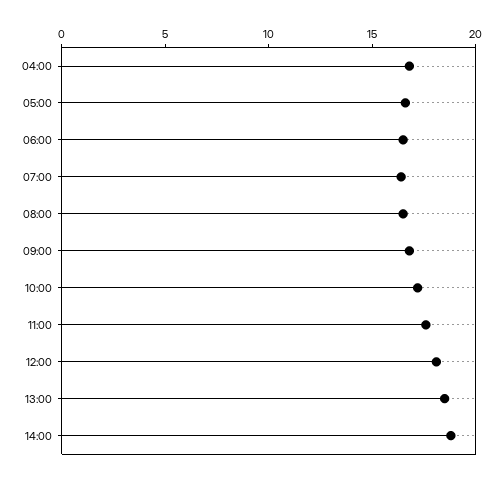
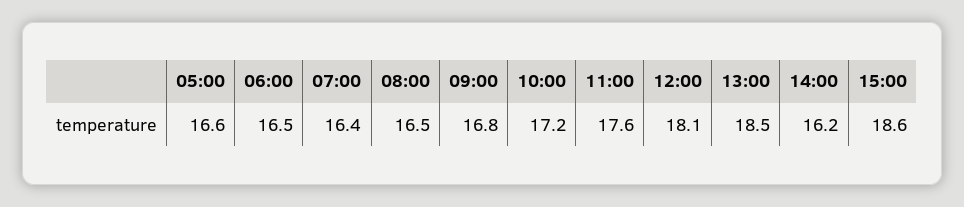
04:00: 17 -> none
14:00: 19 -> 16.2
15:00: none -> 18.6

